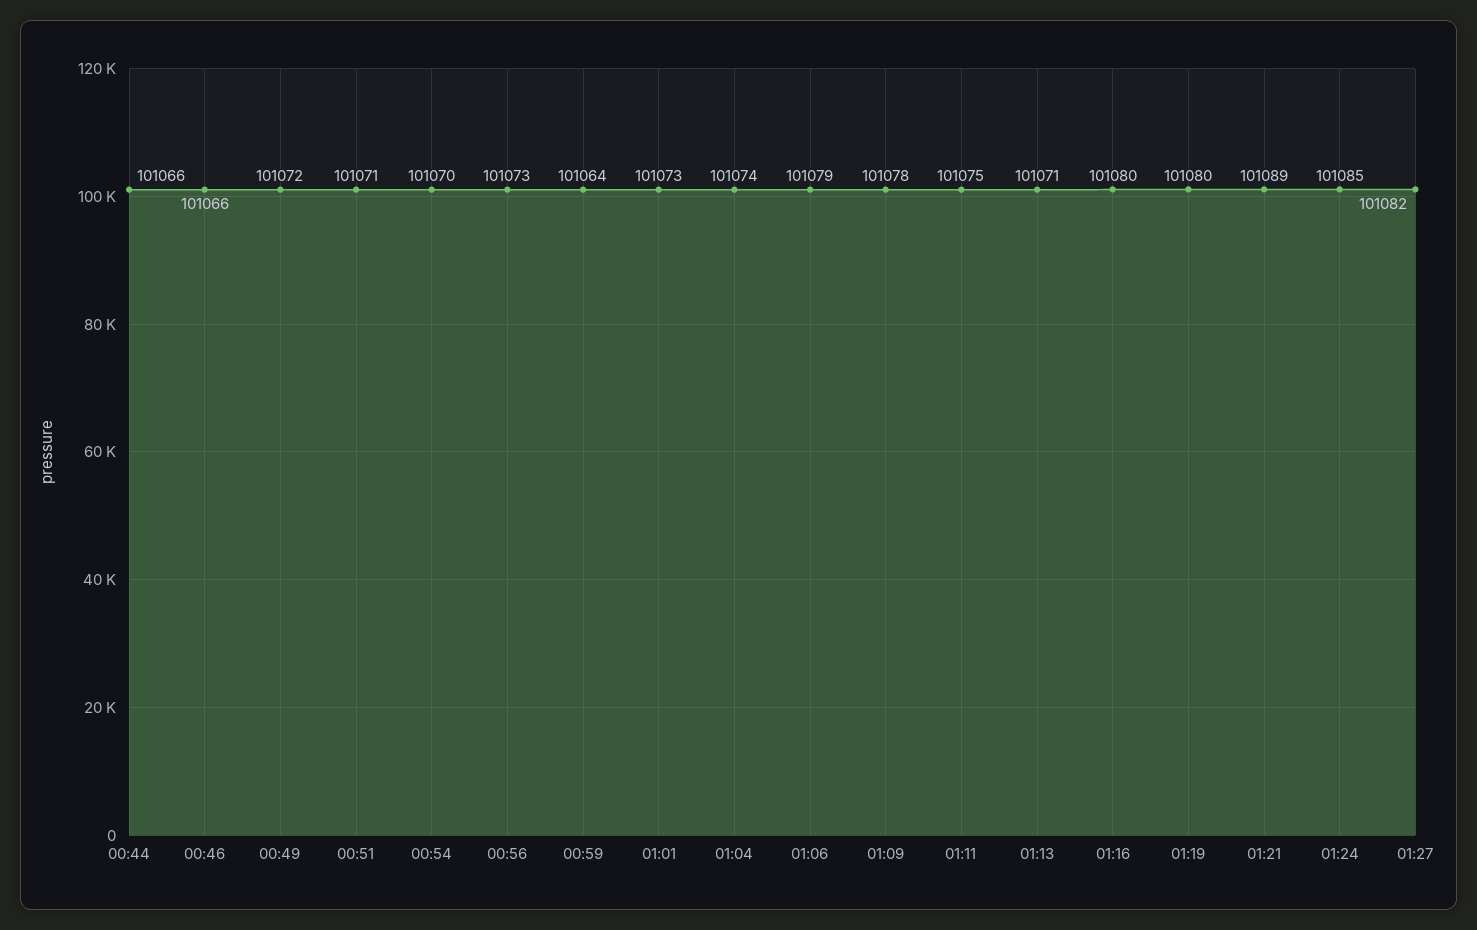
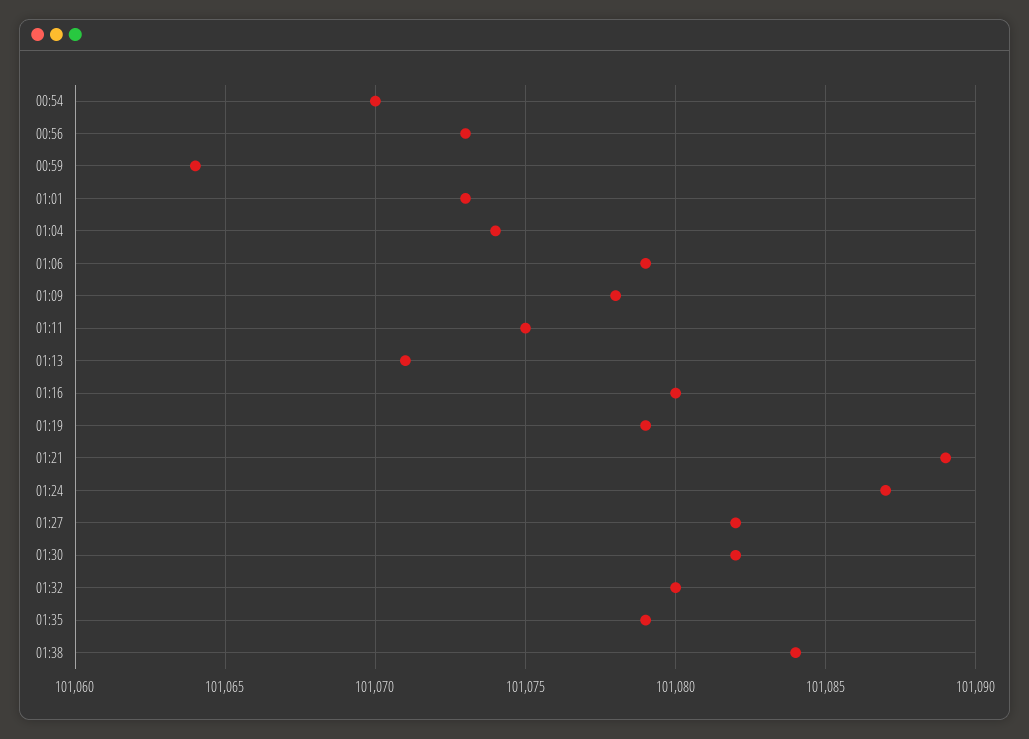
00:44: 101066 -> none
00:46: 101066 -> none
00:49: 101072 -> none
00:51: 101071 -> none
01:19: 101080 -> 101079
01:24: 101085 -> 101087
01:30: none -> 101082
01:32: none -> 101080
01:35: none -> 101079
01:38: none -> 101084

